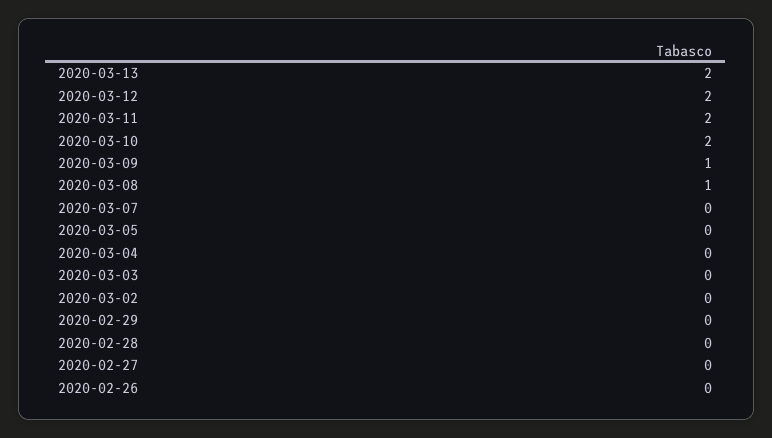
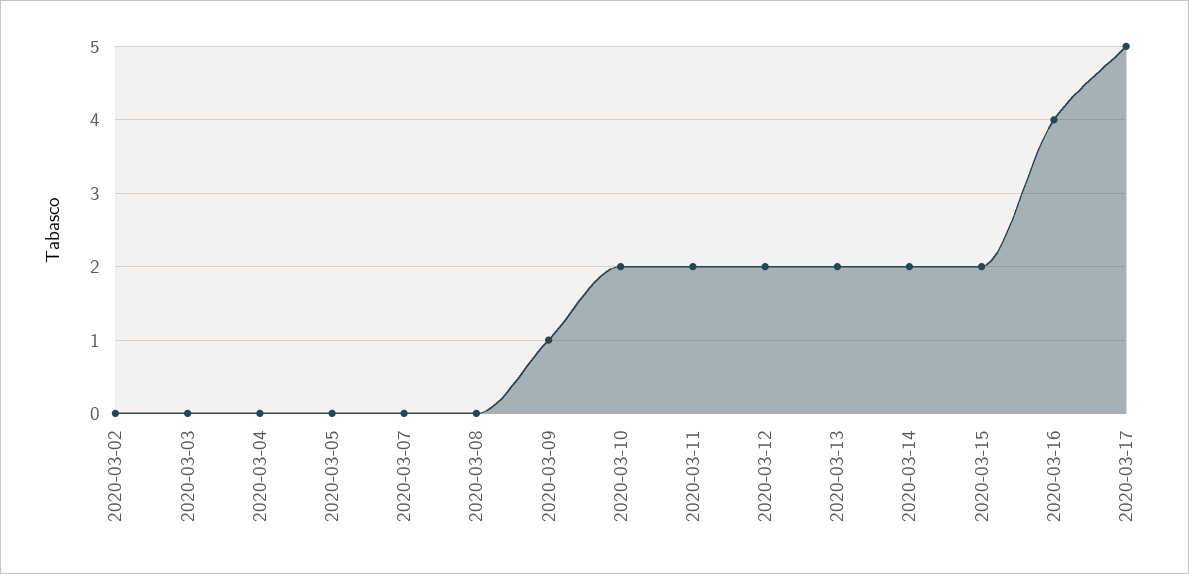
2020-03-08: 1 -> 0
2020-02-29: 0 -> none
2020-02-28: 0 -> none
2020-02-27: 0 -> none
2020-02-26: 0 -> none
2020-03-14: none -> 2
2020-03-15: none -> 2
2020-03-16: none -> 4
2020-03-17: none -> 5

